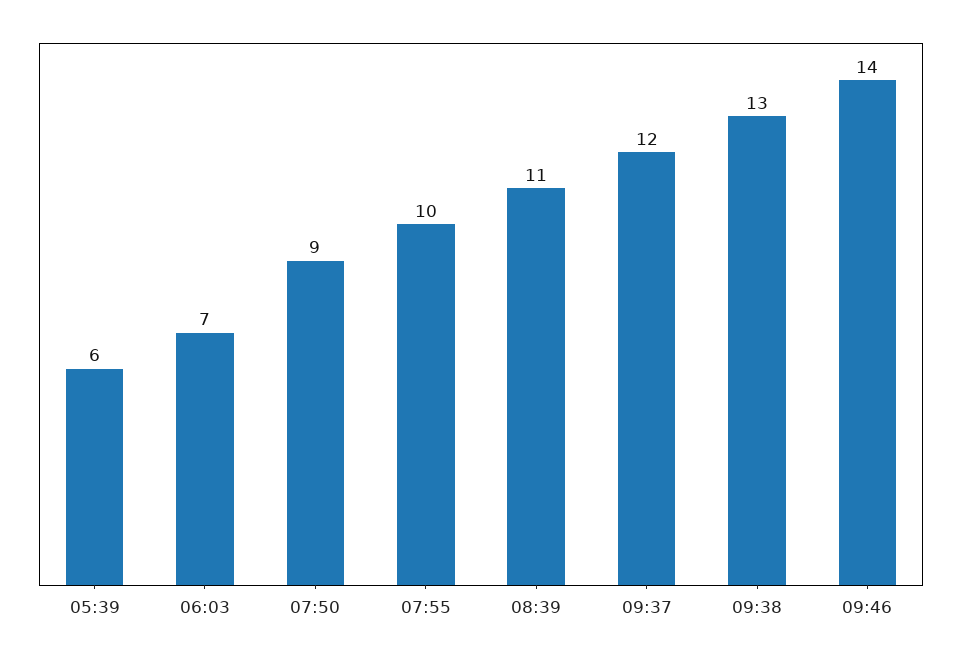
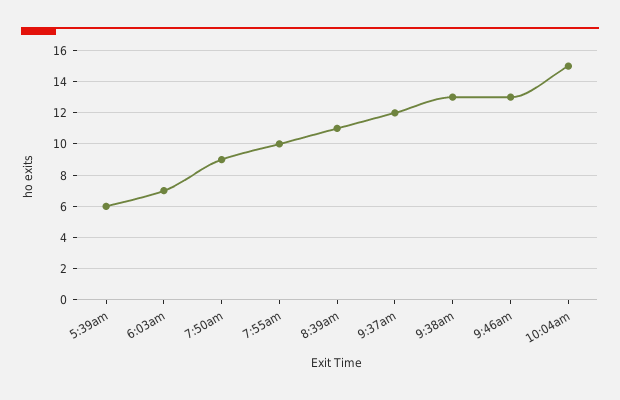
09:46: 14 -> 13
10:04am: none -> 15

